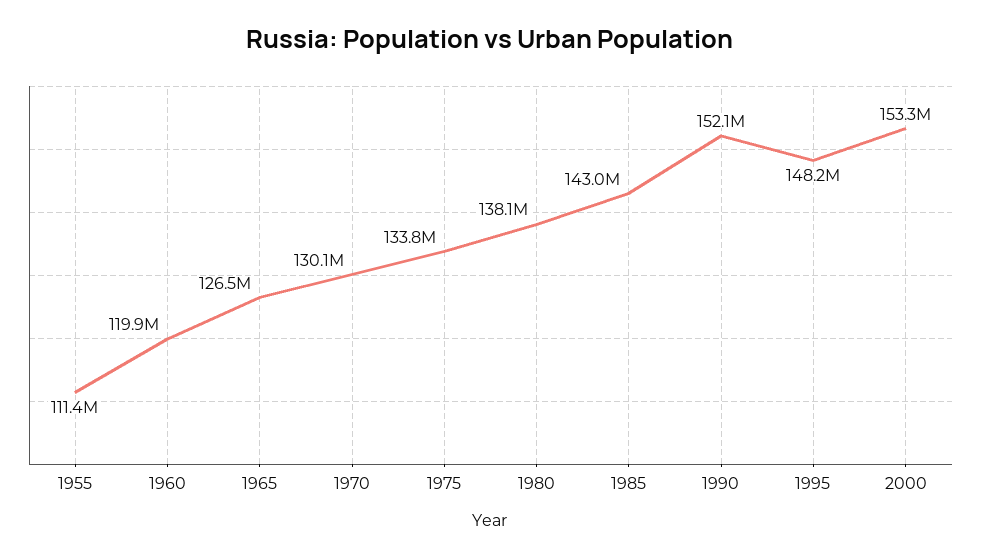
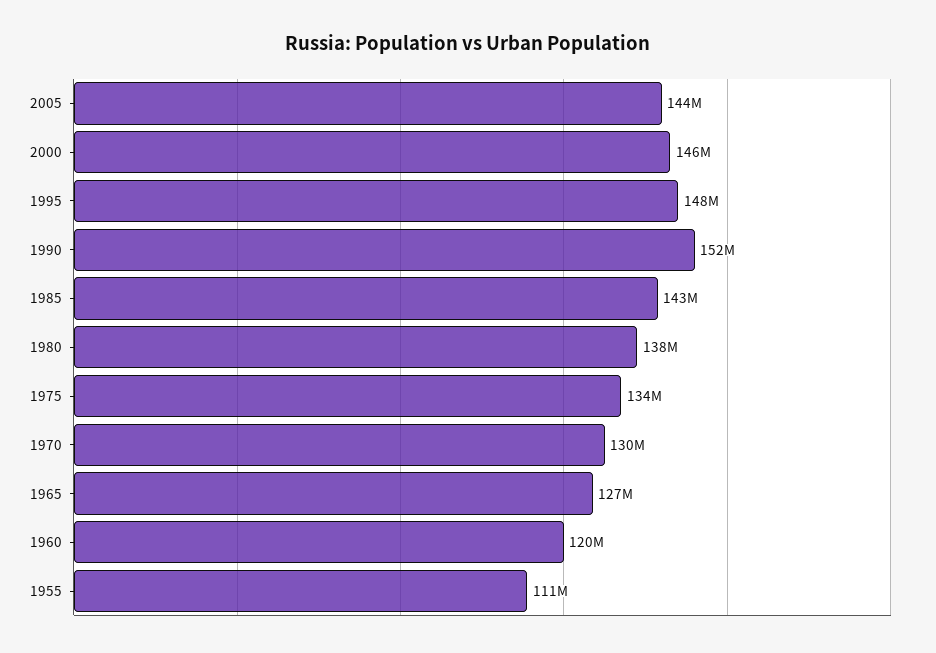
2000: 153300000 -> 146000000
2005: none -> 144000000

